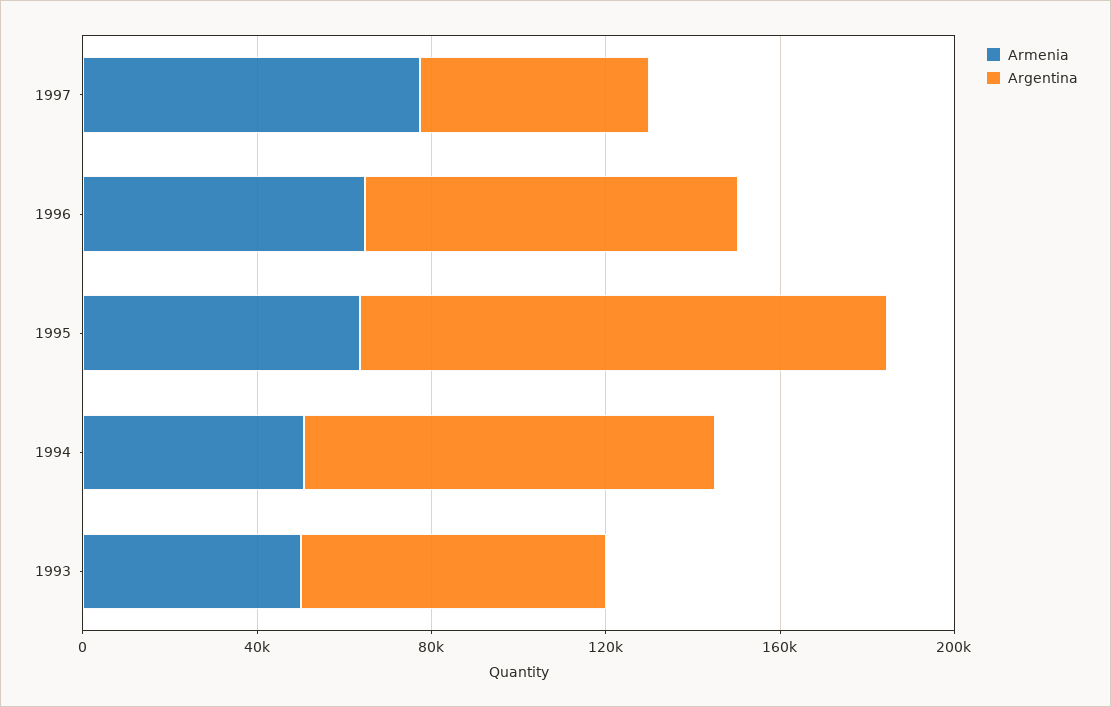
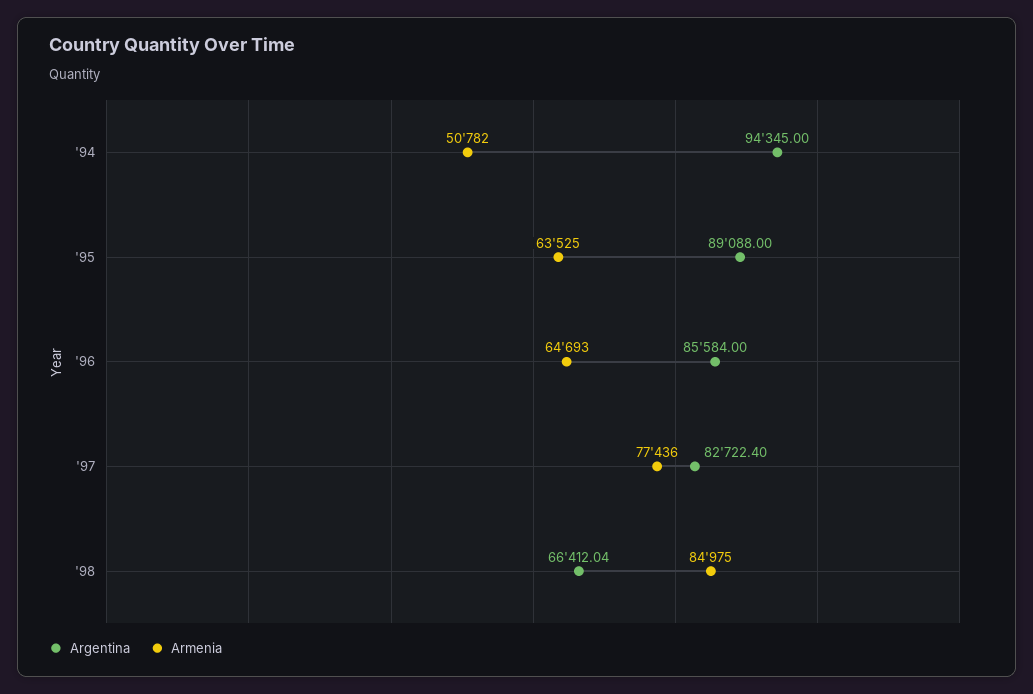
Argentina, 1997: 50000 -> 82722.4
Argentina, 1995: 120000 -> 89088
Armenia, 1993: 50000 -> none
Argentina, 1993: 70000 -> none
Argentina, '98: none -> 66412.04
Armenia, '98: none -> 84975

